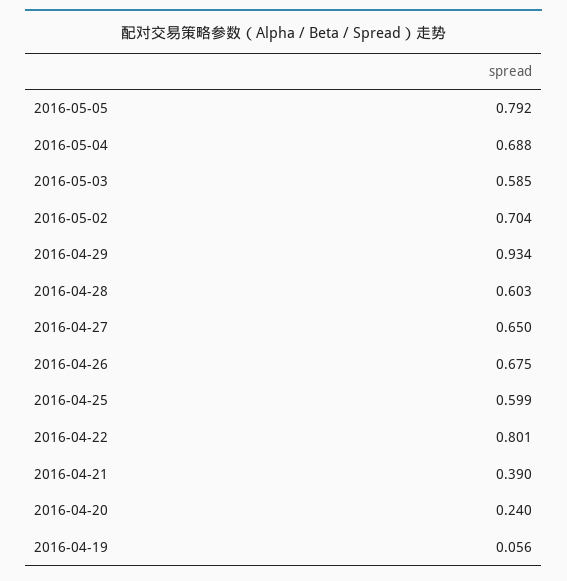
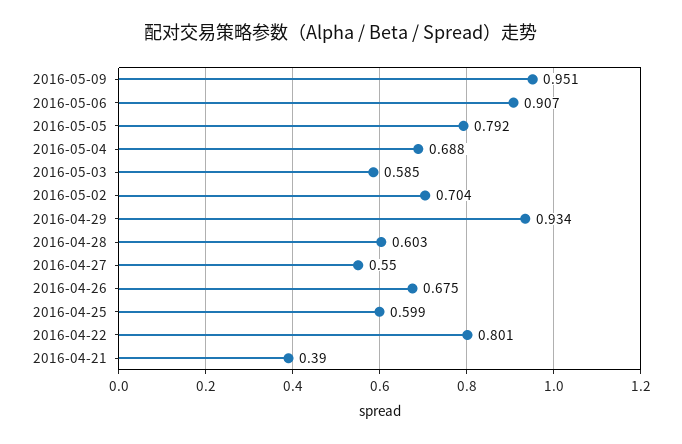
2016-04-27: 0.65 -> 0.55
2016-04-20: 0.24 -> none
2016-04-19: 0.056 -> none
2016-05-09: none -> 0.951
2016-05-06: none -> 0.907

